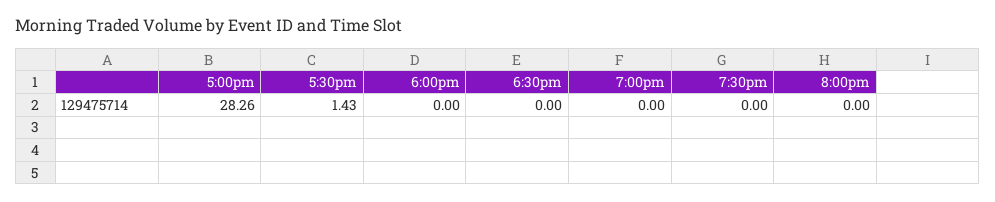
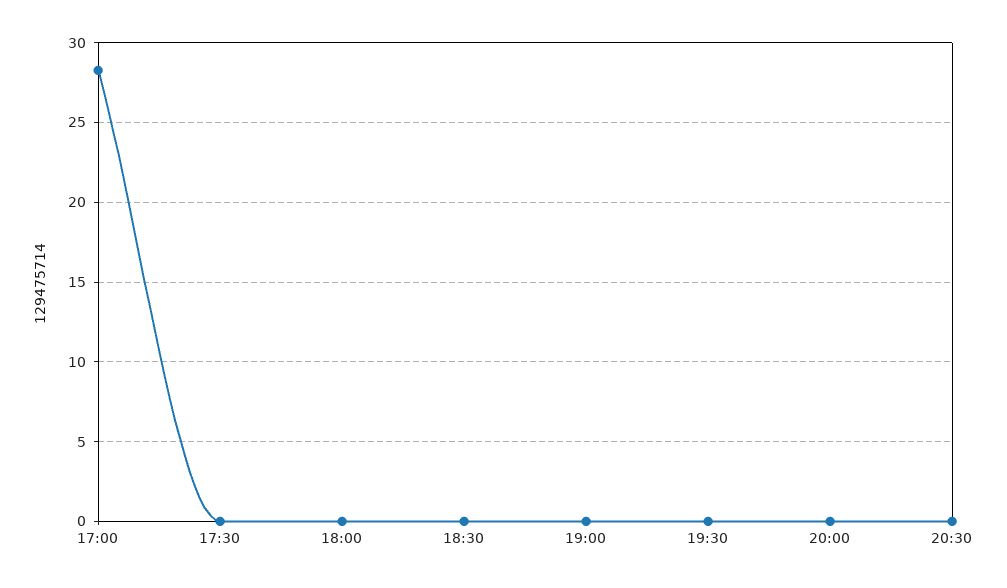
5:30pm: 1.43 -> 0
20:30: none -> 0

